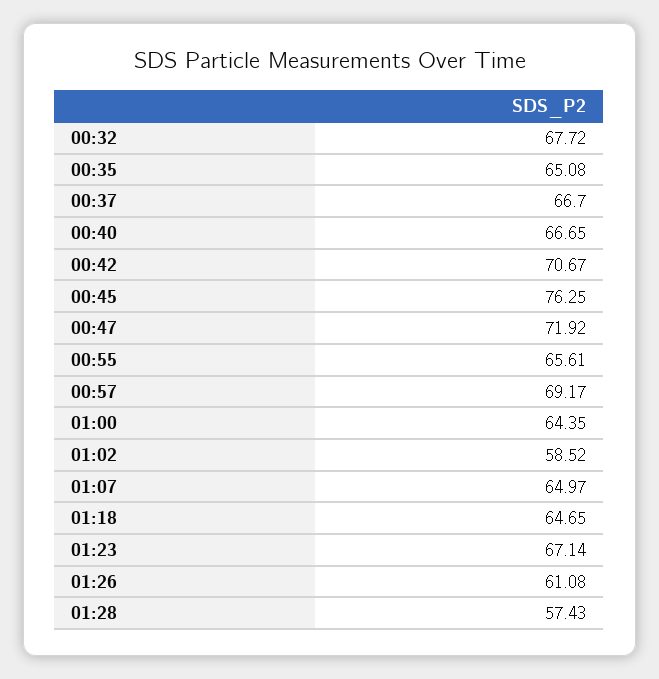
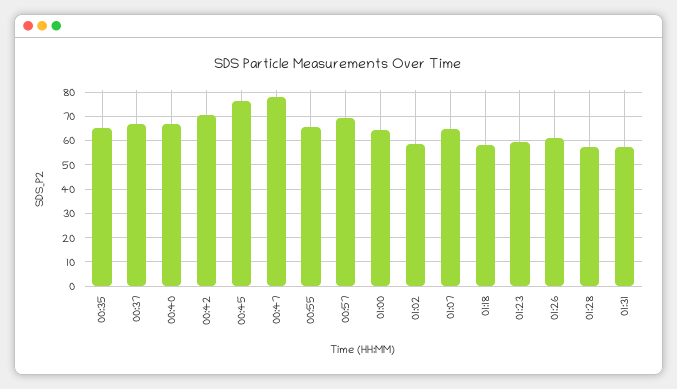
00:32: 67.72 -> none
00:47: 71.92 -> 77.5
01:18: 64.65 -> 57.5
01:23: 67.14 -> 60
01:31: none -> 57.5

